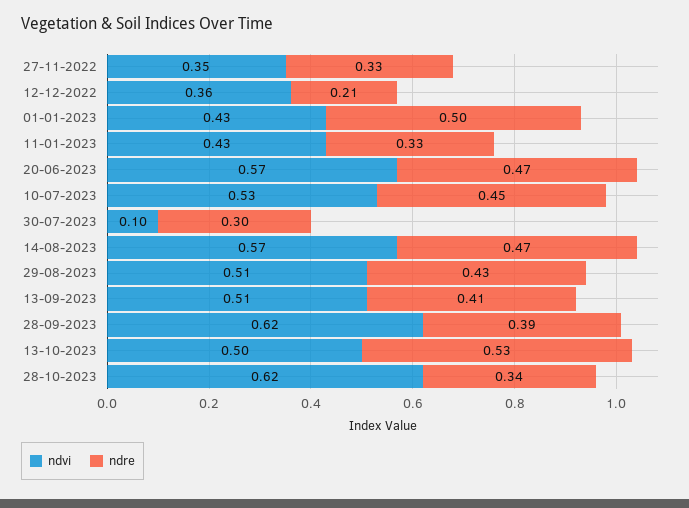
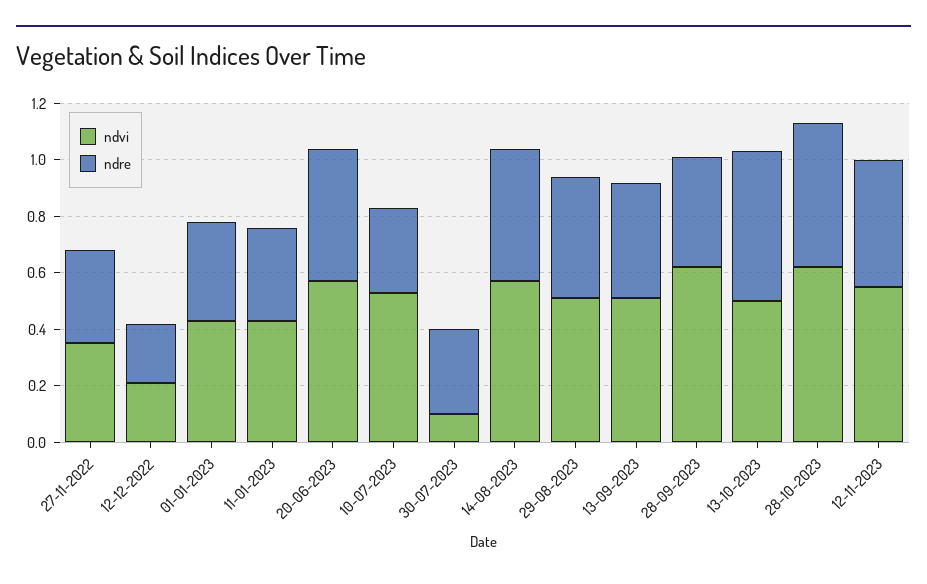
ndvi, 12-12-2022: 0.36 -> 0.2
ndre, 01-01-2023: 0.5 -> 0.35
ndre, 10-07-2023: 0.45 -> 0.3
ndre, 28-10-2023: 0.34 -> 0.5
ndvi, 12-11-2023: none -> 0.55
ndre, 12-11-2023: none -> 0.45

